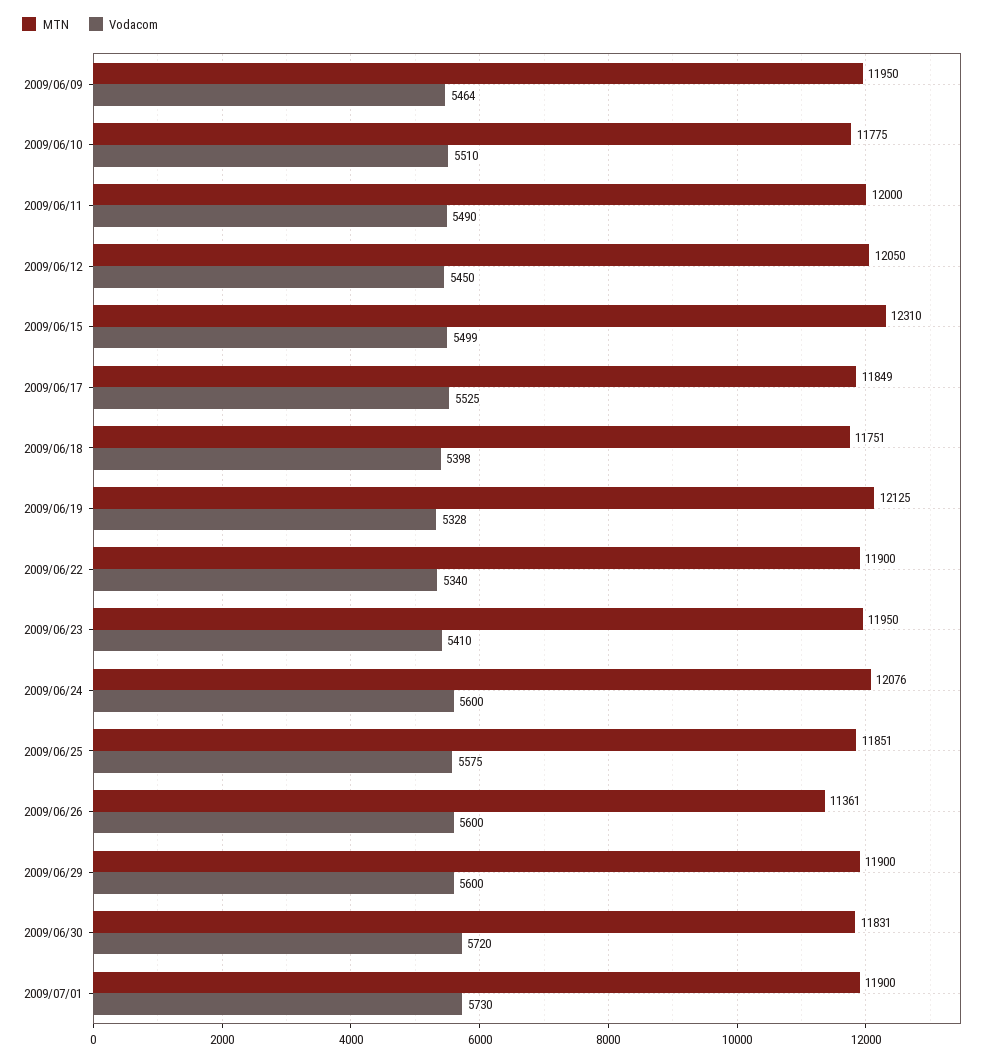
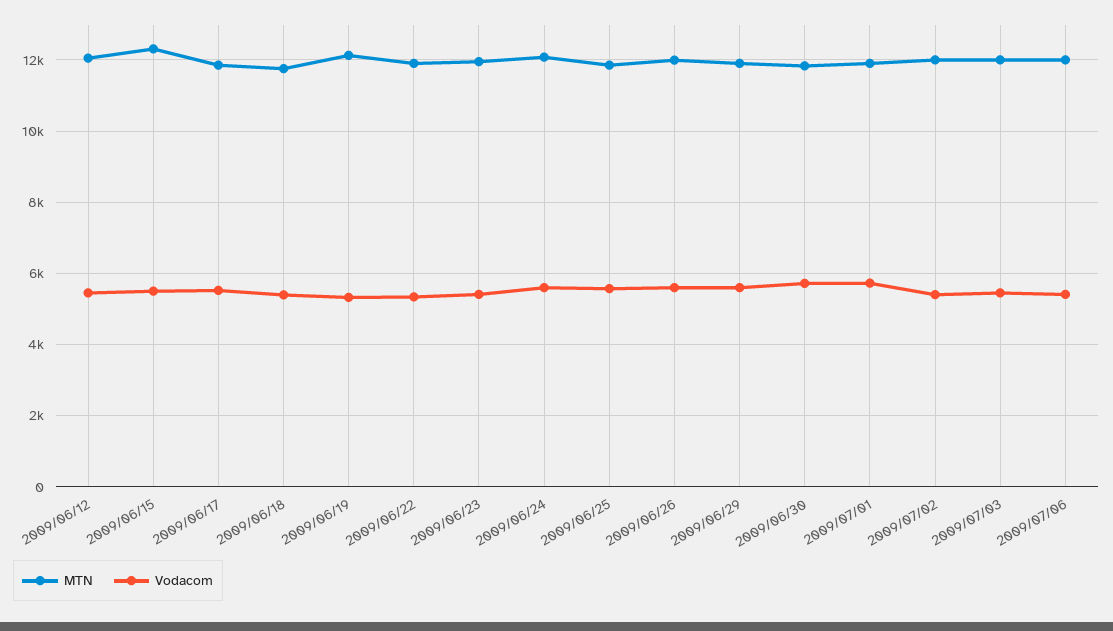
MTN, 2009/06/09: 11950 -> none
Vodacom, 2009/06/09: 5464 -> none
MTN, 2009/06/10: 11775 -> none
Vodacom, 2009/06/10: 5510 -> none
MTN, 2009/06/11: 12000 -> none
Vodacom, 2009/06/11: 5490 -> none
MTN, 2009/06/26: 11361 -> 12000
MTN, 2009/07/02: none -> 12000
Vodacom, 2009/07/02: none -> 5400
MTN, 2009/07/03: none -> 12000
Vodacom, 2009/07/03: none -> 5400
MTN, 2009/07/06: none -> 12000
Vodacom, 2009/07/06: none -> 5400

